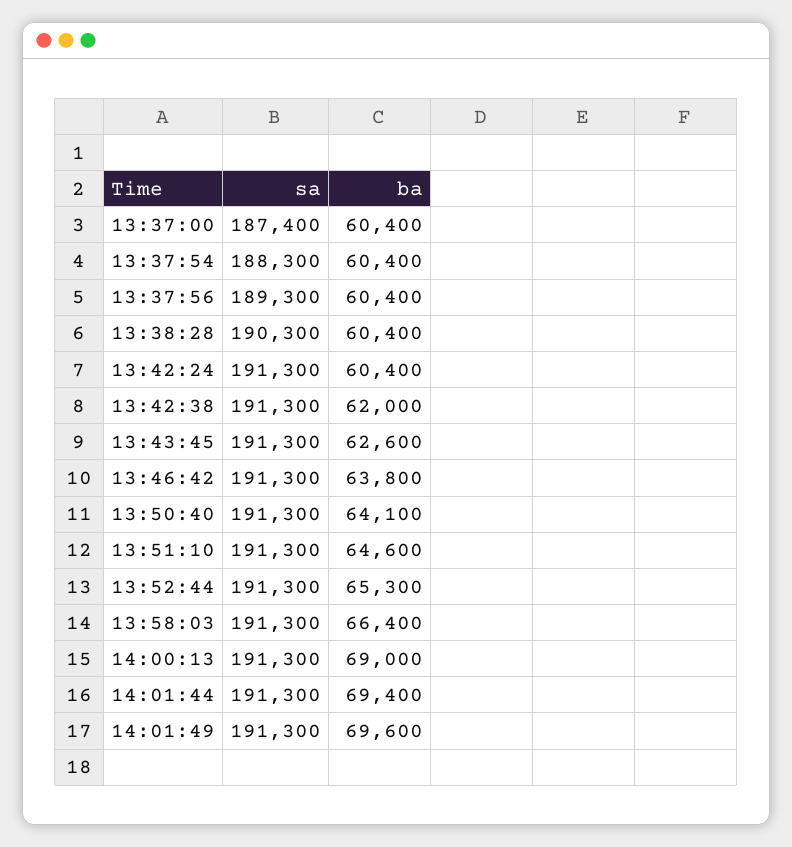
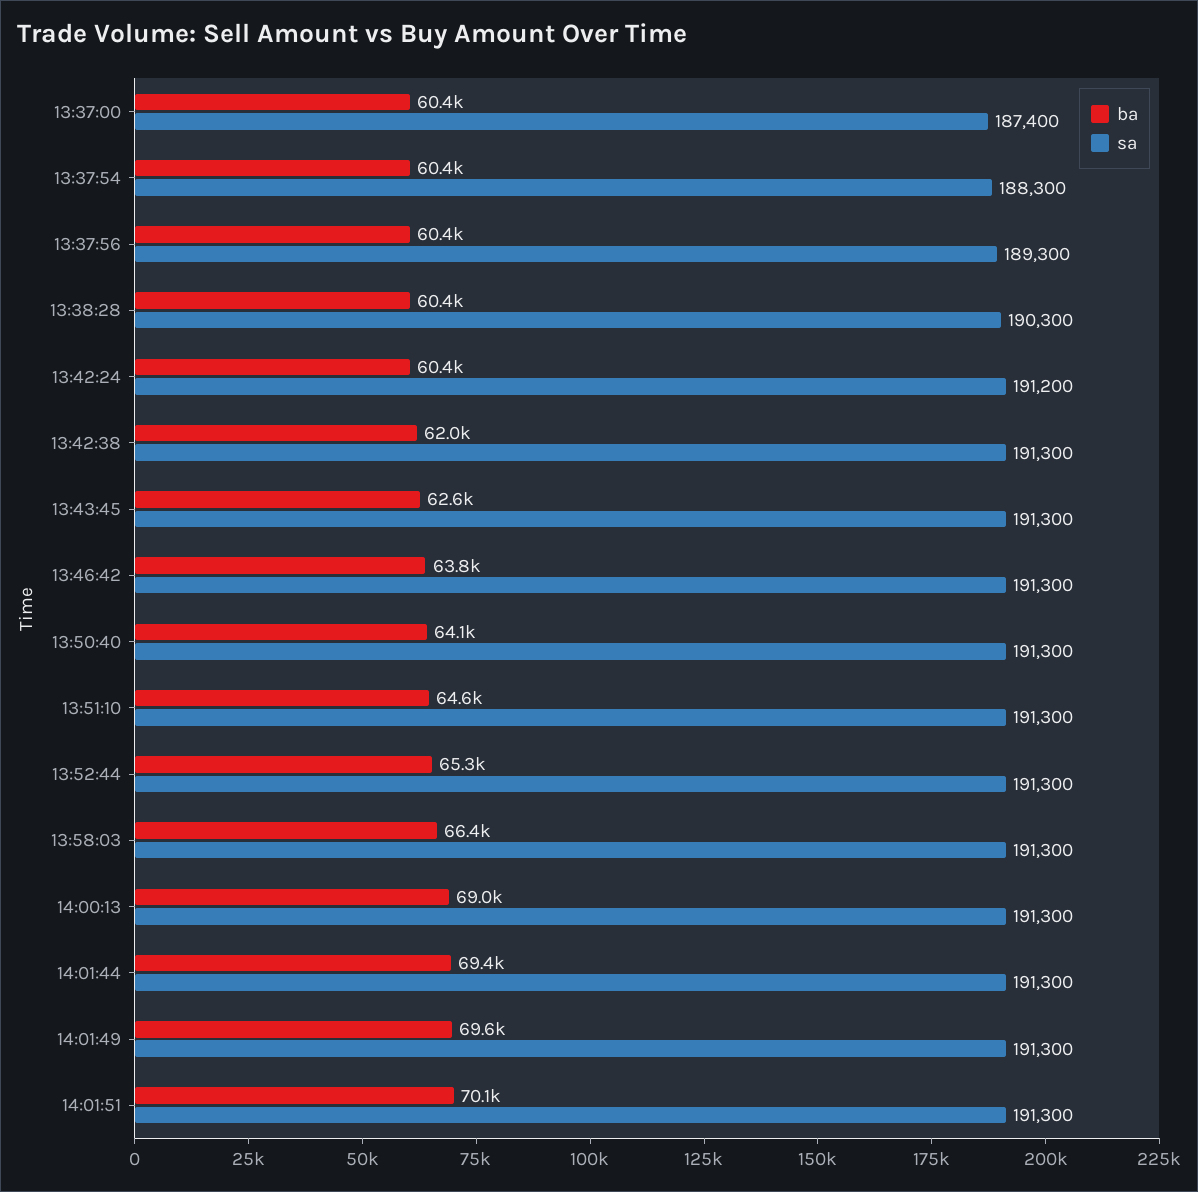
sa, 13:42:24: 191300 -> 191200
ba, 14:01:51: none -> 70100
sa, 14:01:51: none -> 191300

